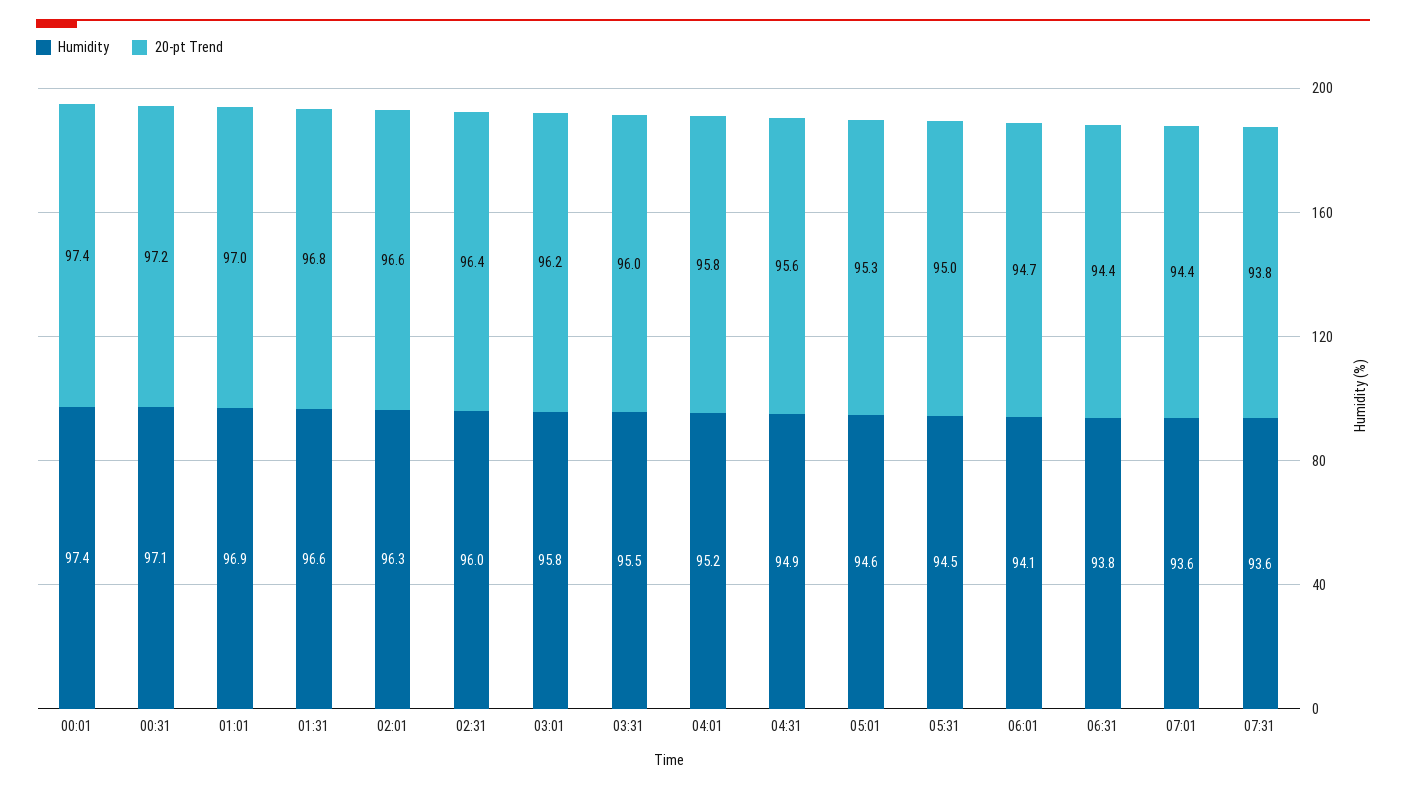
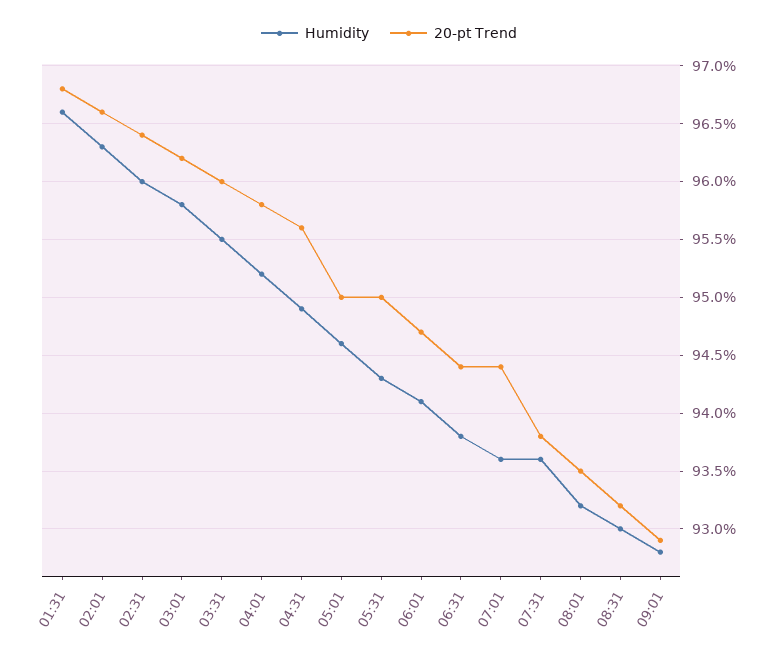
Humidity, 00:01: 97.4 -> none
20-pt Trend, 00:01: 97.4 -> none
Humidity, 00:31: 97.1 -> none
20-pt Trend, 00:31: 97.2 -> none
Humidity, 01:01: 96.9 -> none
20-pt Trend, 01:01: 97 -> none
20-pt Trend, 05:01: 95.3 -> 95
Humidity, 05:31: 94.5 -> 94.3
Humidity, 08:01: none -> 93.2
20-pt Trend, 08:01: none -> 93.5
Humidity, 08:31: none -> 93
20-pt Trend, 08:31: none -> 93.2
Humidity, 09:01: none -> 92.8
20-pt Trend, 09:01: none -> 92.9

